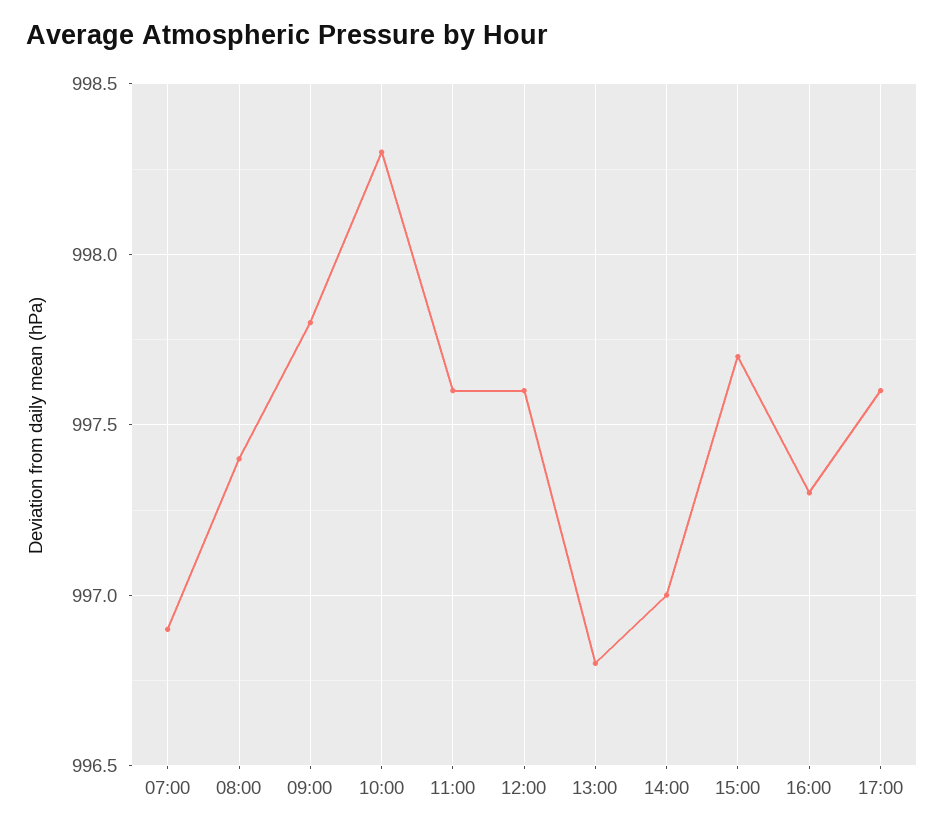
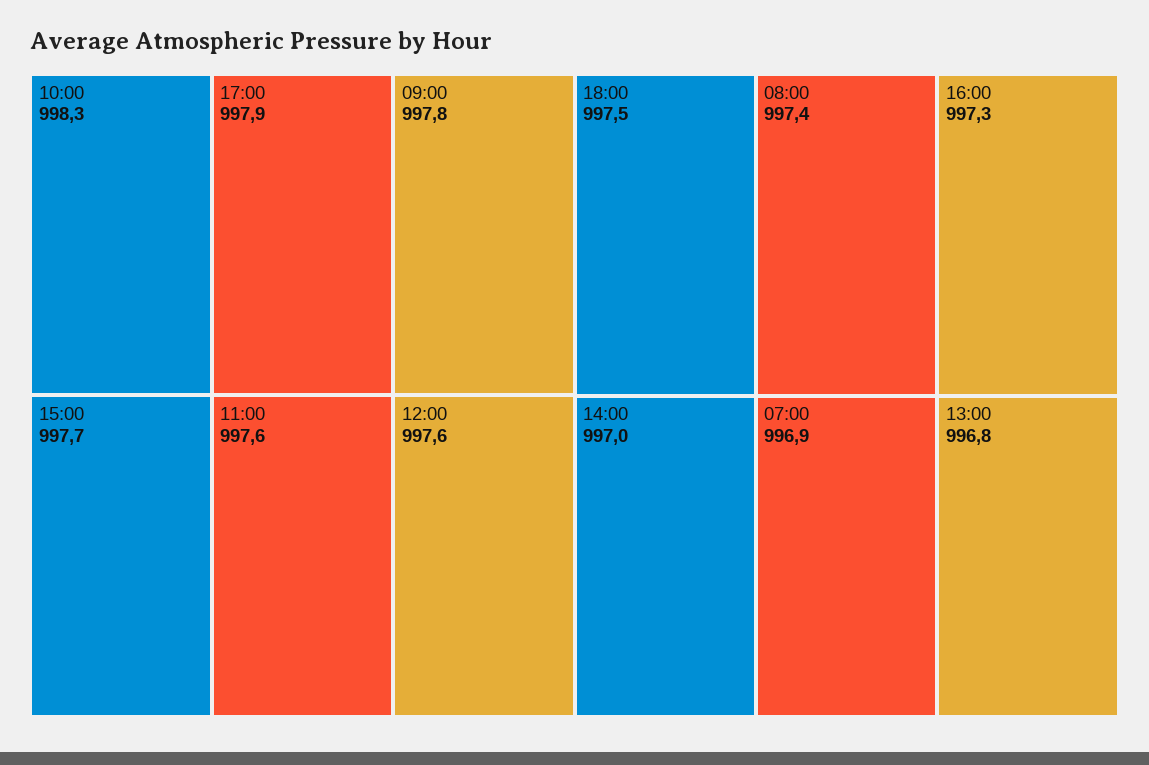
17:00: 997.6 -> 997.9
18:00: none -> 997.5

